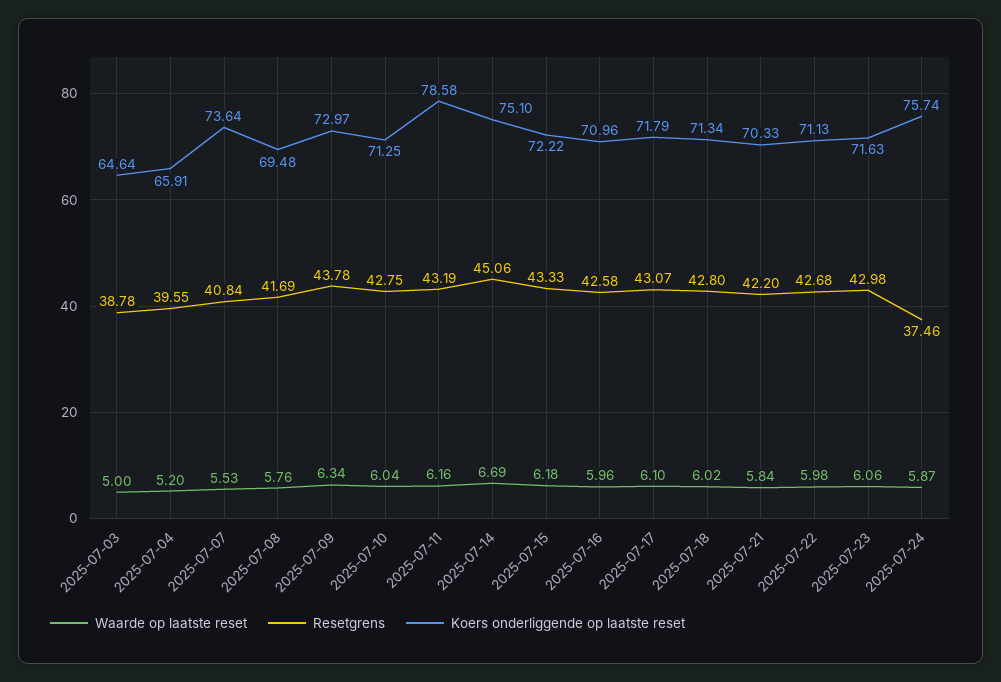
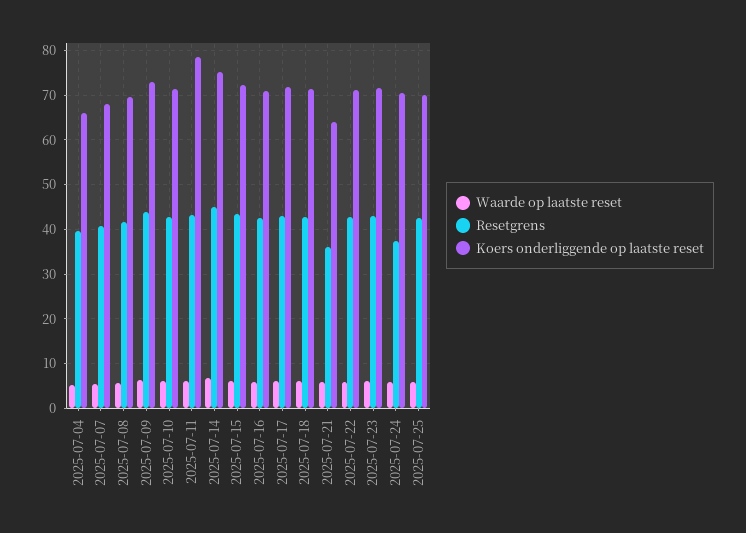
Waarde op laatste reset, 2025-07-03: 5 -> none
Resetgrens, 2025-07-03: 38.78 -> none
Koers onderliggende op laatste reset, 2025-07-03: 64.64 -> none
Koers onderliggende op laatste reset, 2025-07-07: 73.64 -> 68
Resetgrens, 2025-07-21: 42.2 -> 36
Koers onderliggende op laatste reset, 2025-07-21: 70.33 -> 64
Koers onderliggende op laatste reset, 2025-07-24: 75.74 -> 70
Waarde op laatste reset, 2025-07-25: none -> 6
Resetgrens, 2025-07-25: none -> 42
Koers onderliggende op laatste reset, 2025-07-25: none -> 70

